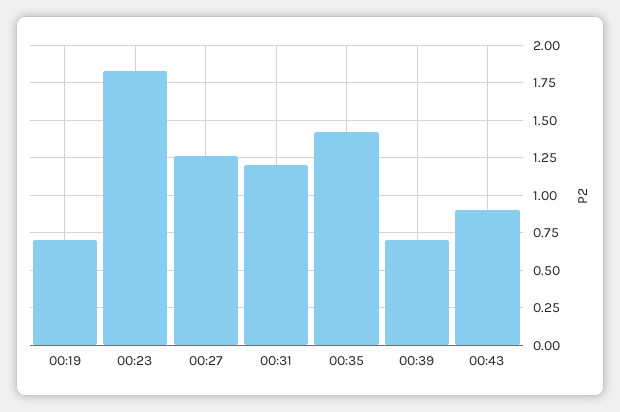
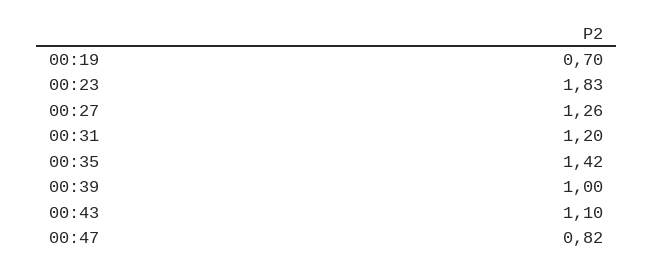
00:39: 0.7 -> 1
00:43: 0.9 -> 1.1
00:47: none -> 0.82

